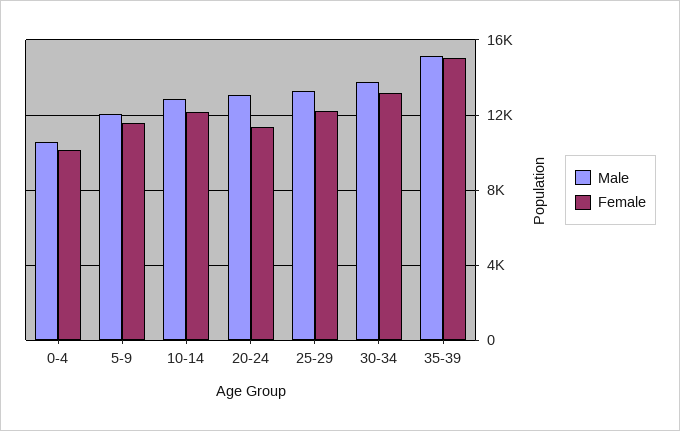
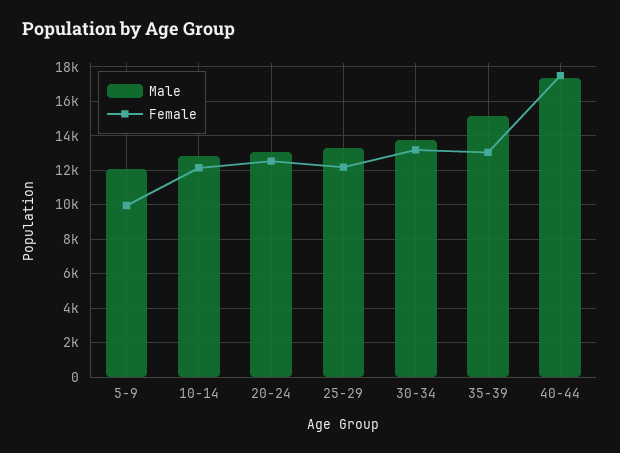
Male, 0-4: 10500 -> none
Female, 0-4: 10000 -> none
Female, 5-9: 11500 -> 10000
Female, 20-24: 11500 -> 12500
Female, 35-39: 15000 -> 13000
Male, 40-44: none -> 17500
Female, 40-44: none -> 17500

